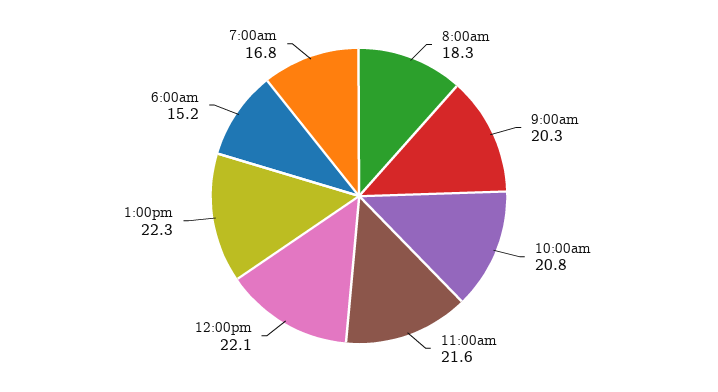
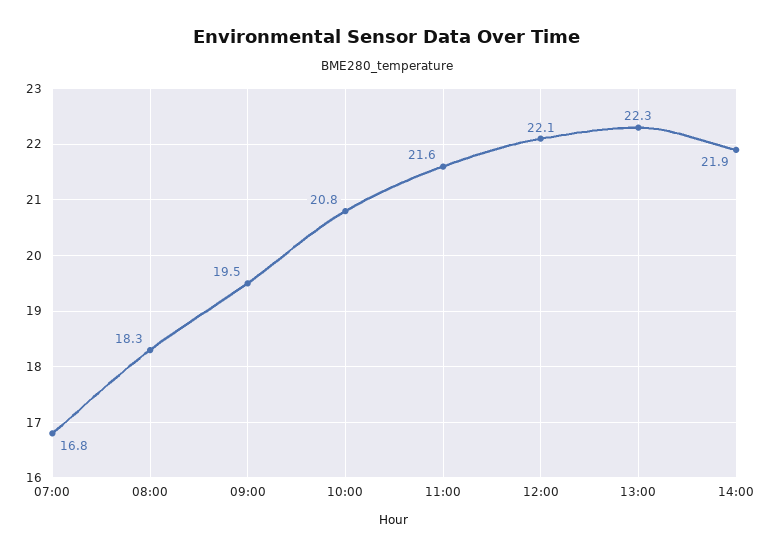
9:00am: 20.3 -> 19.5
6:00am: 15.2 -> none
14:00: none -> 21.9

